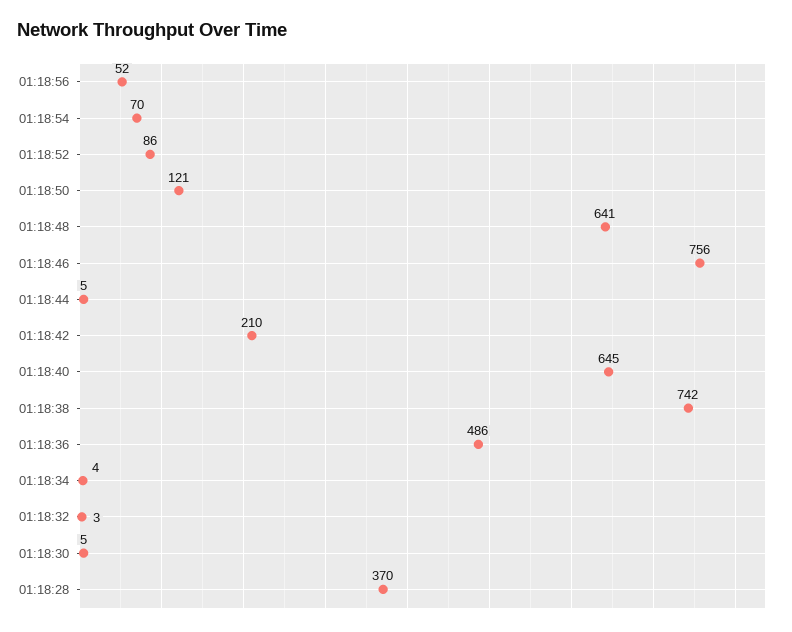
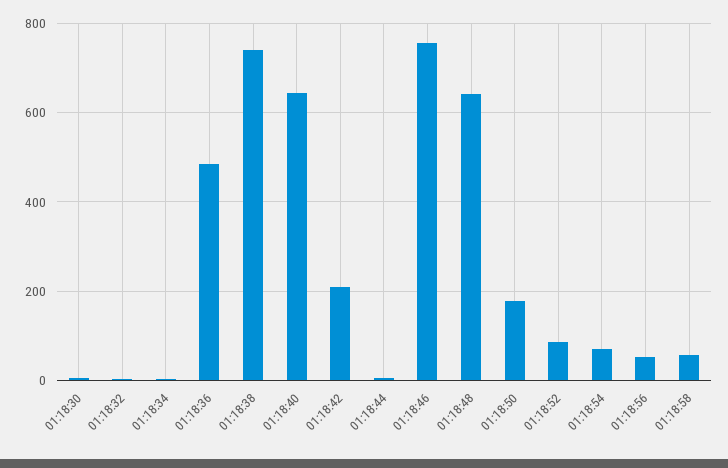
01:18:50: 121 -> 180
01:18:28: 370 -> none
01:18:58: none -> 60

